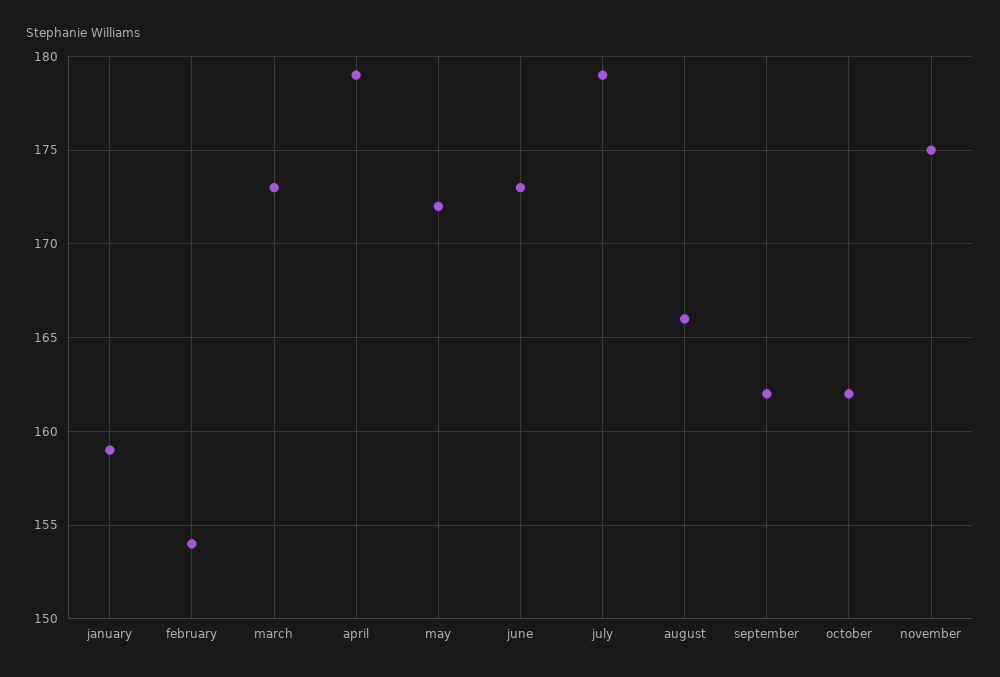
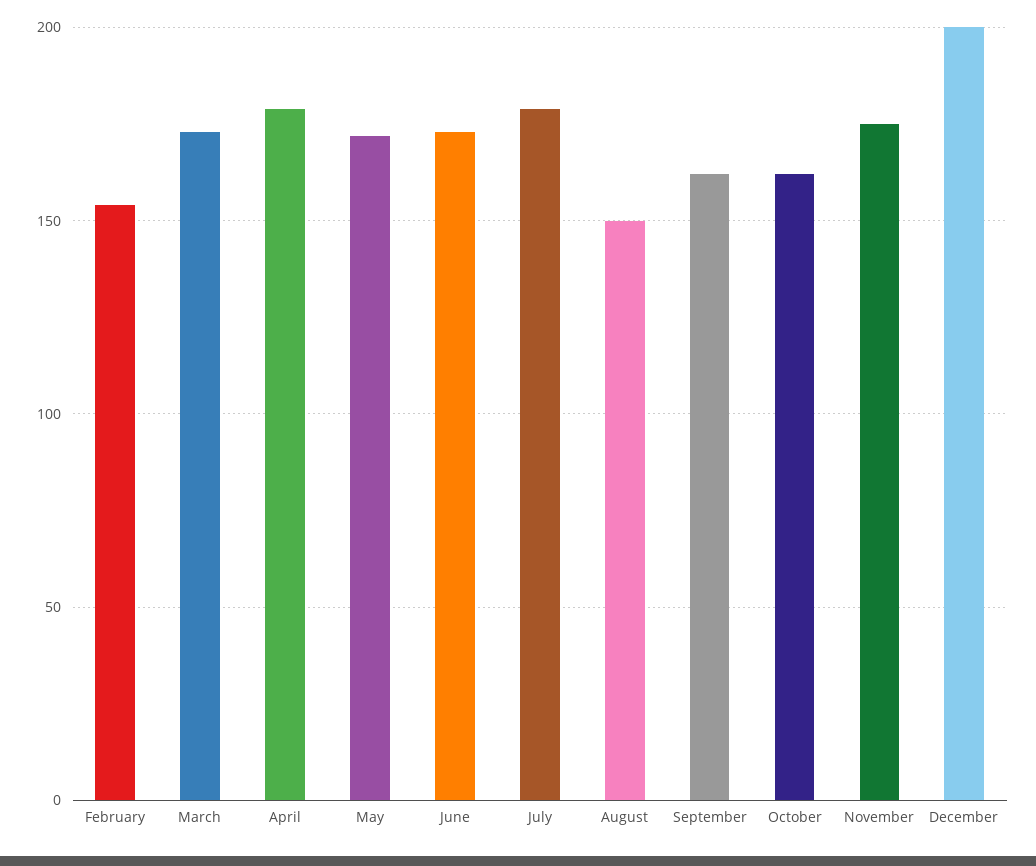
january: 159 -> none
august: 166 -> 150
December: none -> 200

